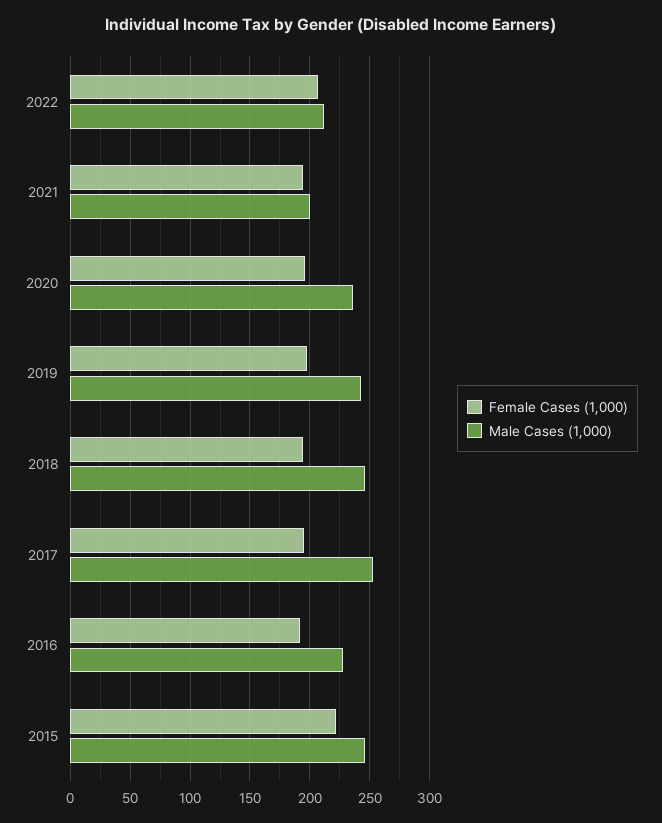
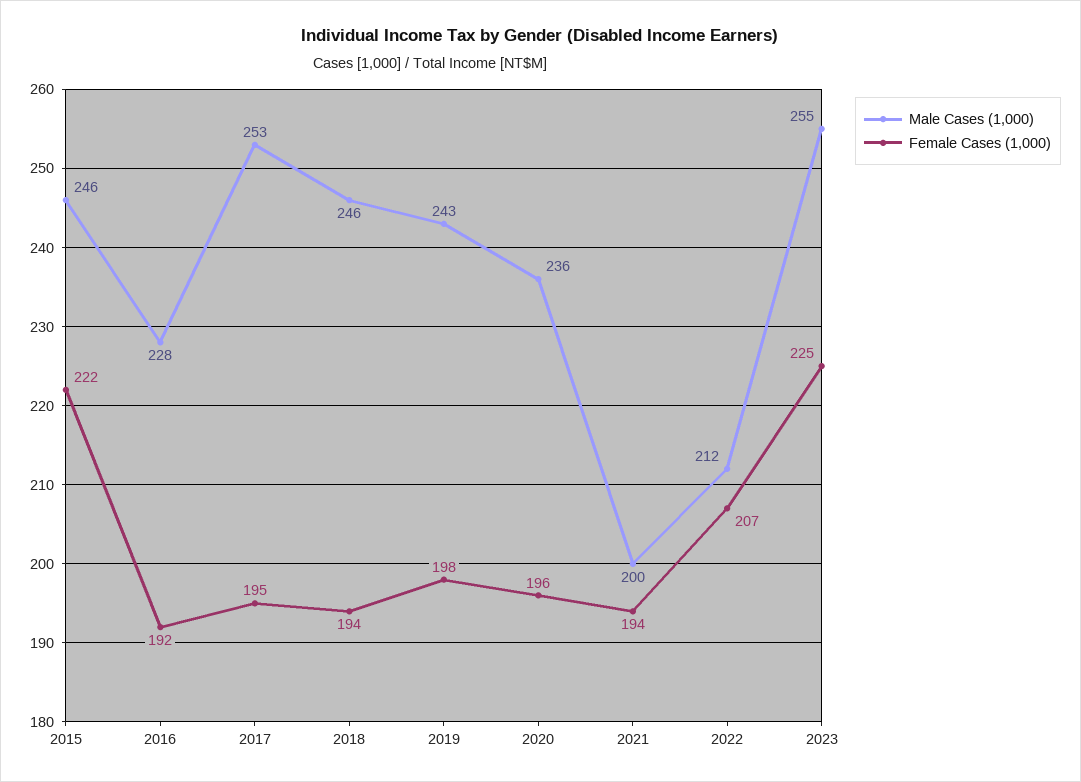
Male Cases (1,000), 2023: none -> 255
Female Cases (1,000), 2023: none -> 225

